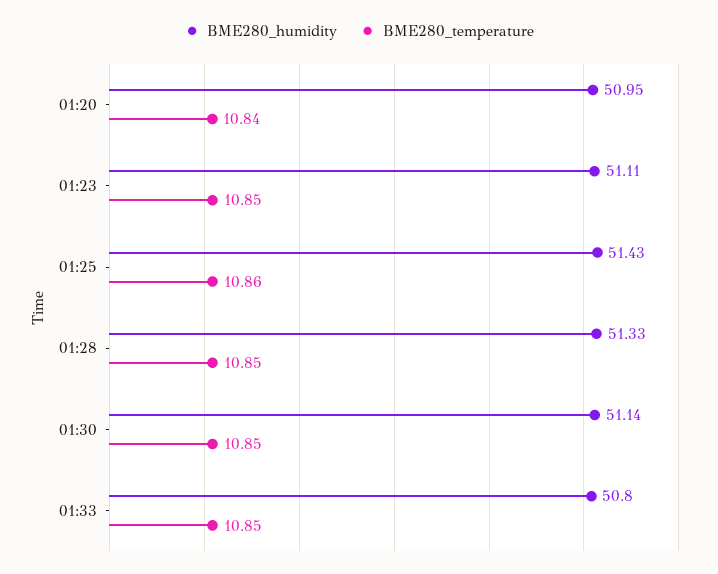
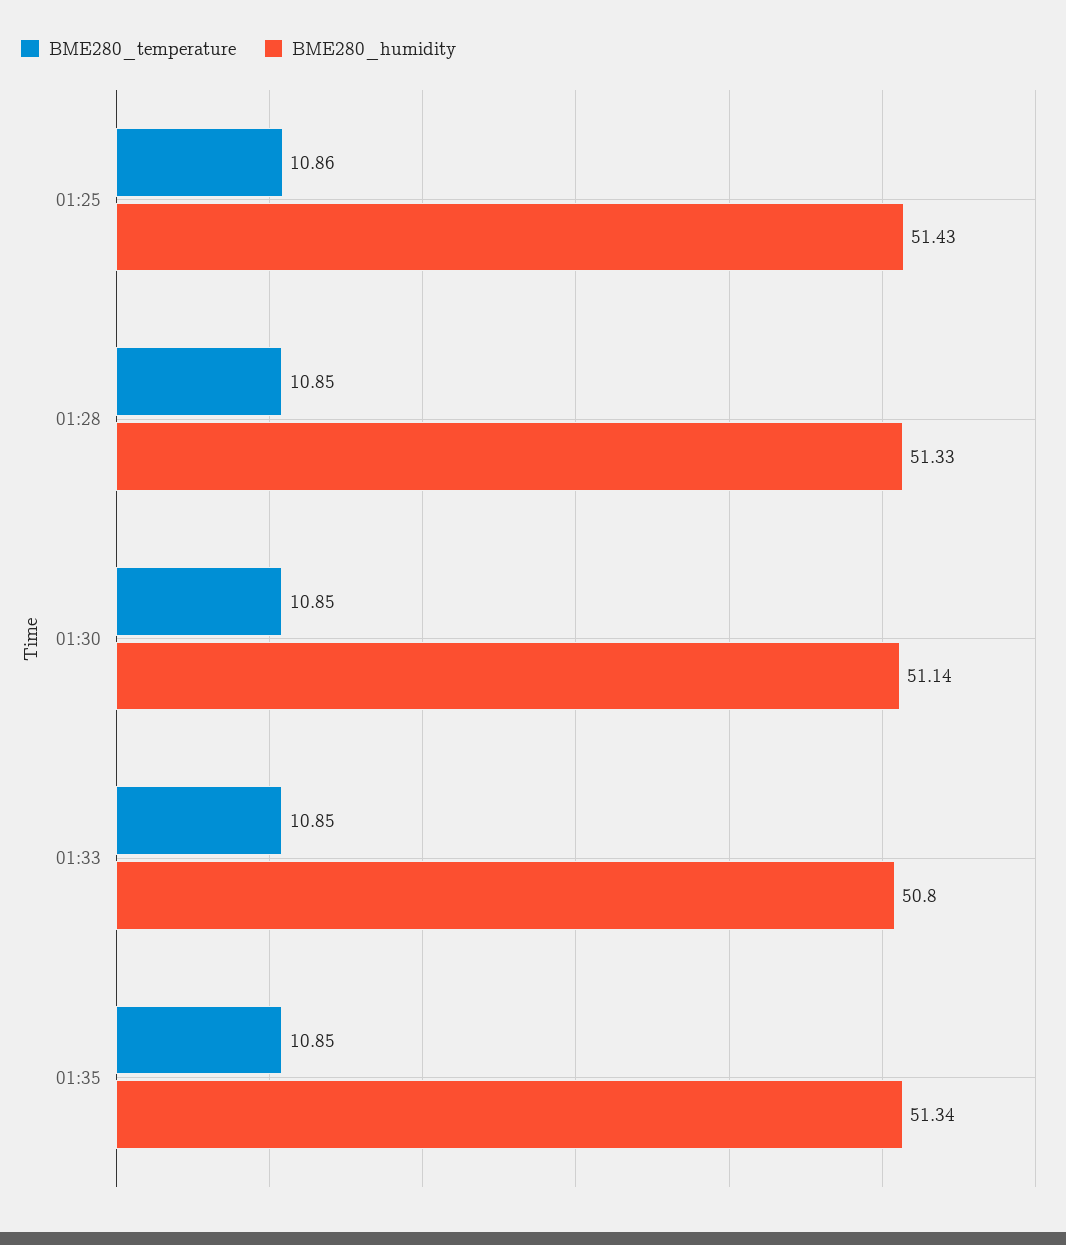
BME280_humidity, 01:20: 50.95 -> none
BME280_temperature, 01:20: 10.84 -> none
BME280_humidity, 01:23: 51.11 -> none
BME280_temperature, 01:23: 10.85 -> none
BME280_temperature, 01:35: none -> 10.85
BME280_humidity, 01:35: none -> 51.34

